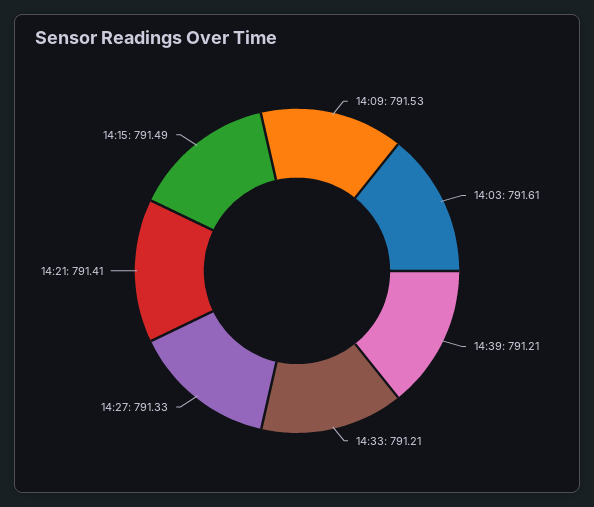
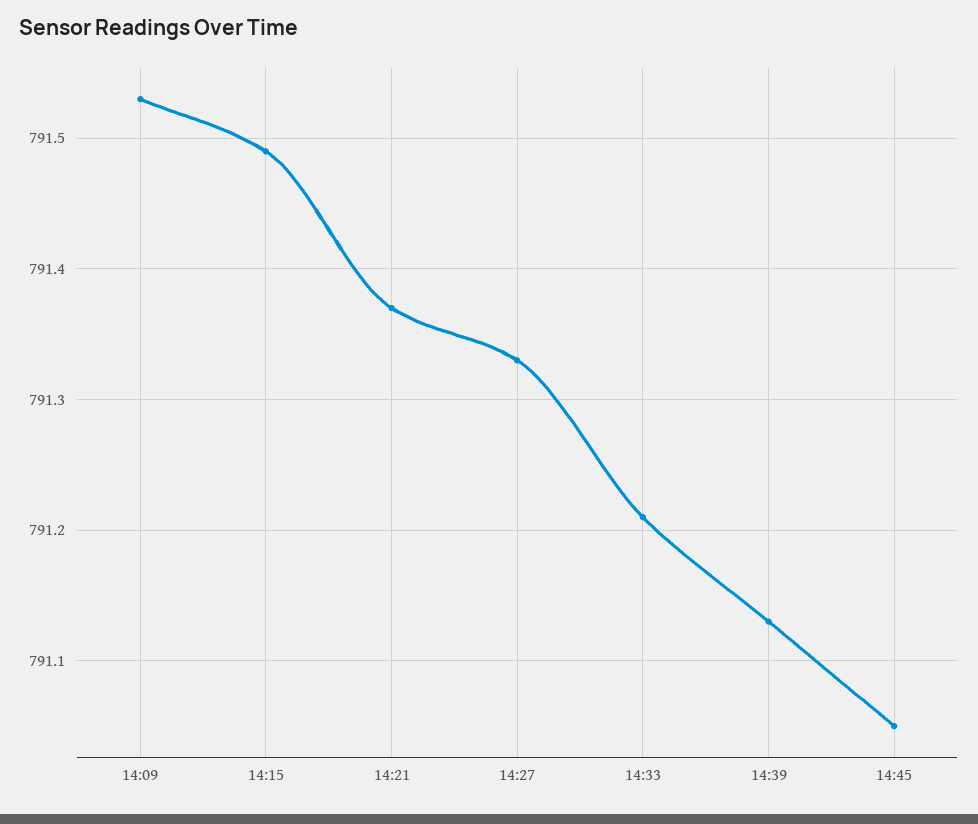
14:03: 791.61 -> none
14:39: 791.21 -> 791.13
14:21: 791.41 -> 791.37
14:45: none -> 791.05

